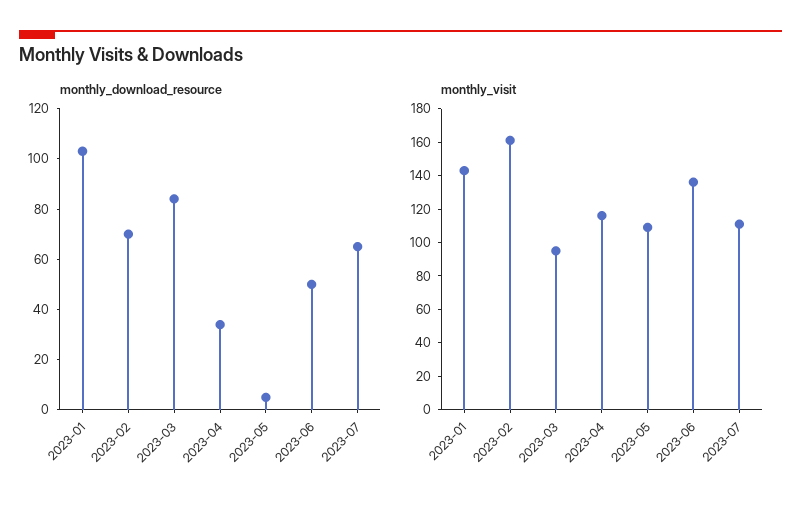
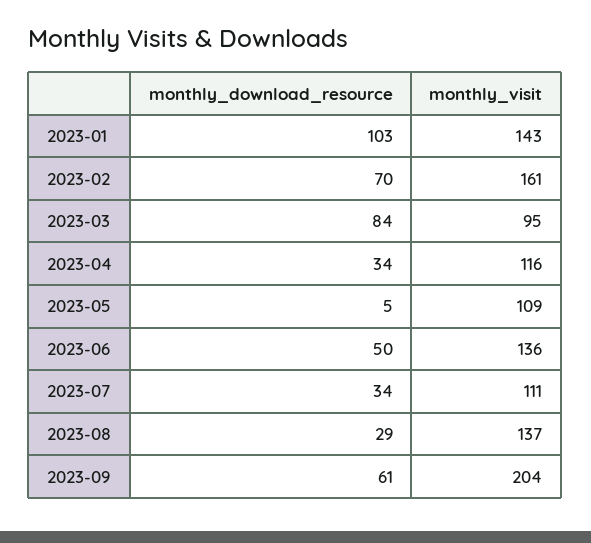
monthly_download_resource, 2023-07: 65 -> 34
monthly_download_resource, 2023-08: none -> 29
monthly_visit, 2023-08: none -> 137
monthly_download_resource, 2023-09: none -> 61
monthly_visit, 2023-09: none -> 204

